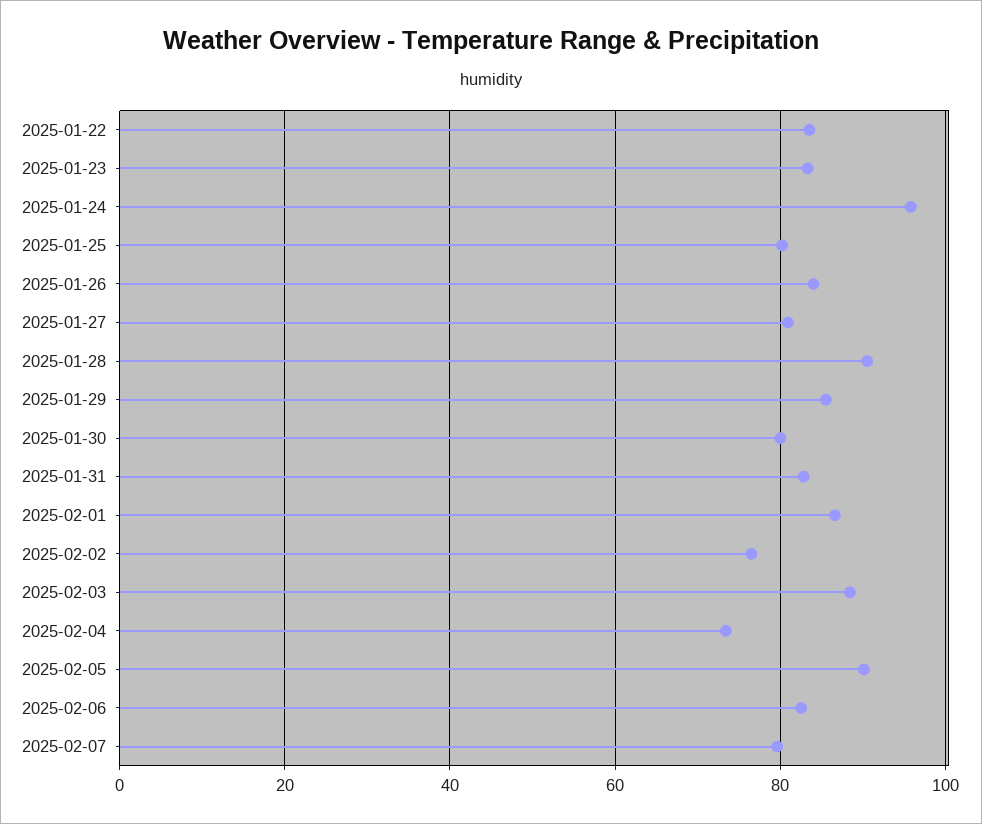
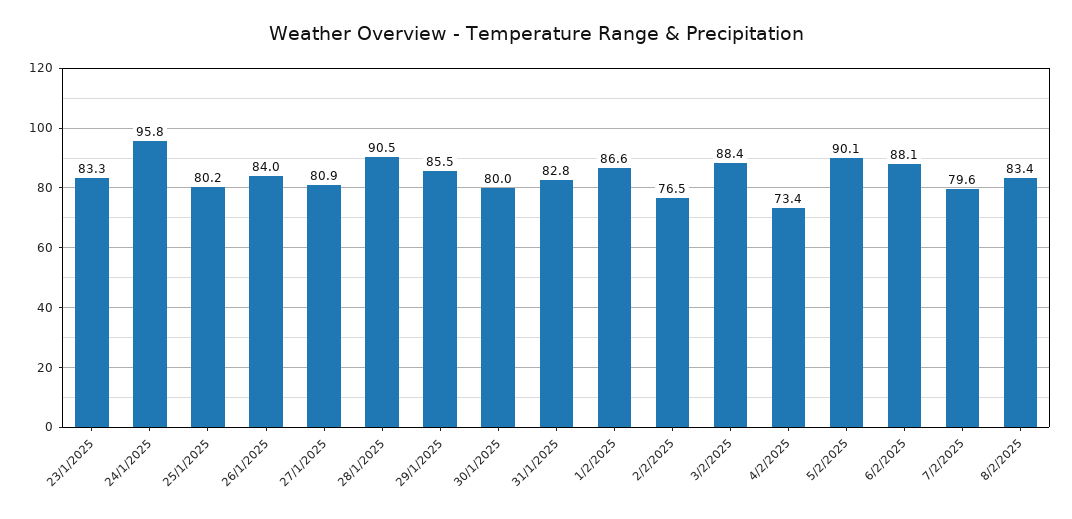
2025-01-22: 84 -> none
2025-02-06: 82 -> 88.1
8/2/2025: none -> 83.4

